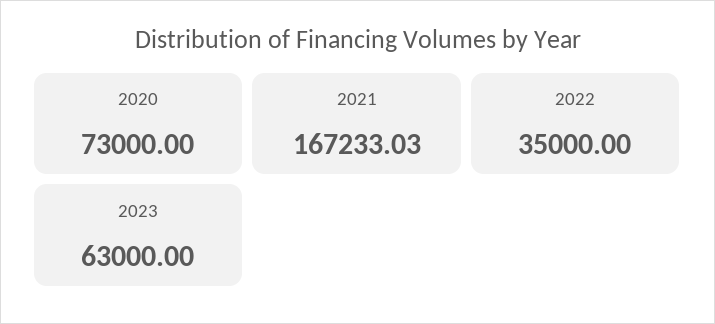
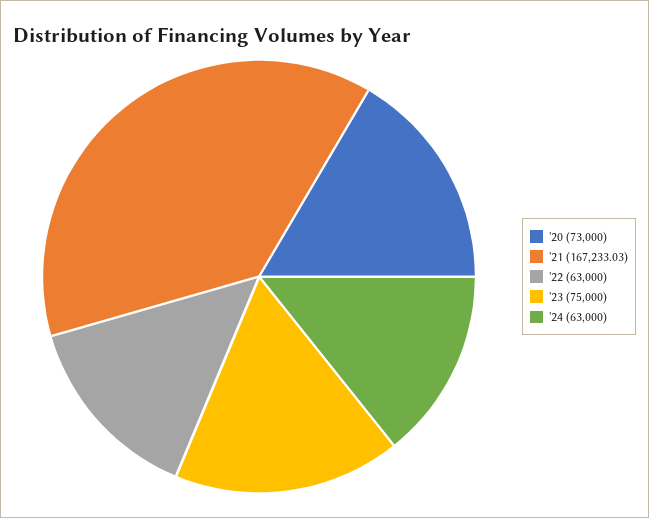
2022: 35000 -> 63000
2023: 63000 -> 75000
'24: none -> 63000

